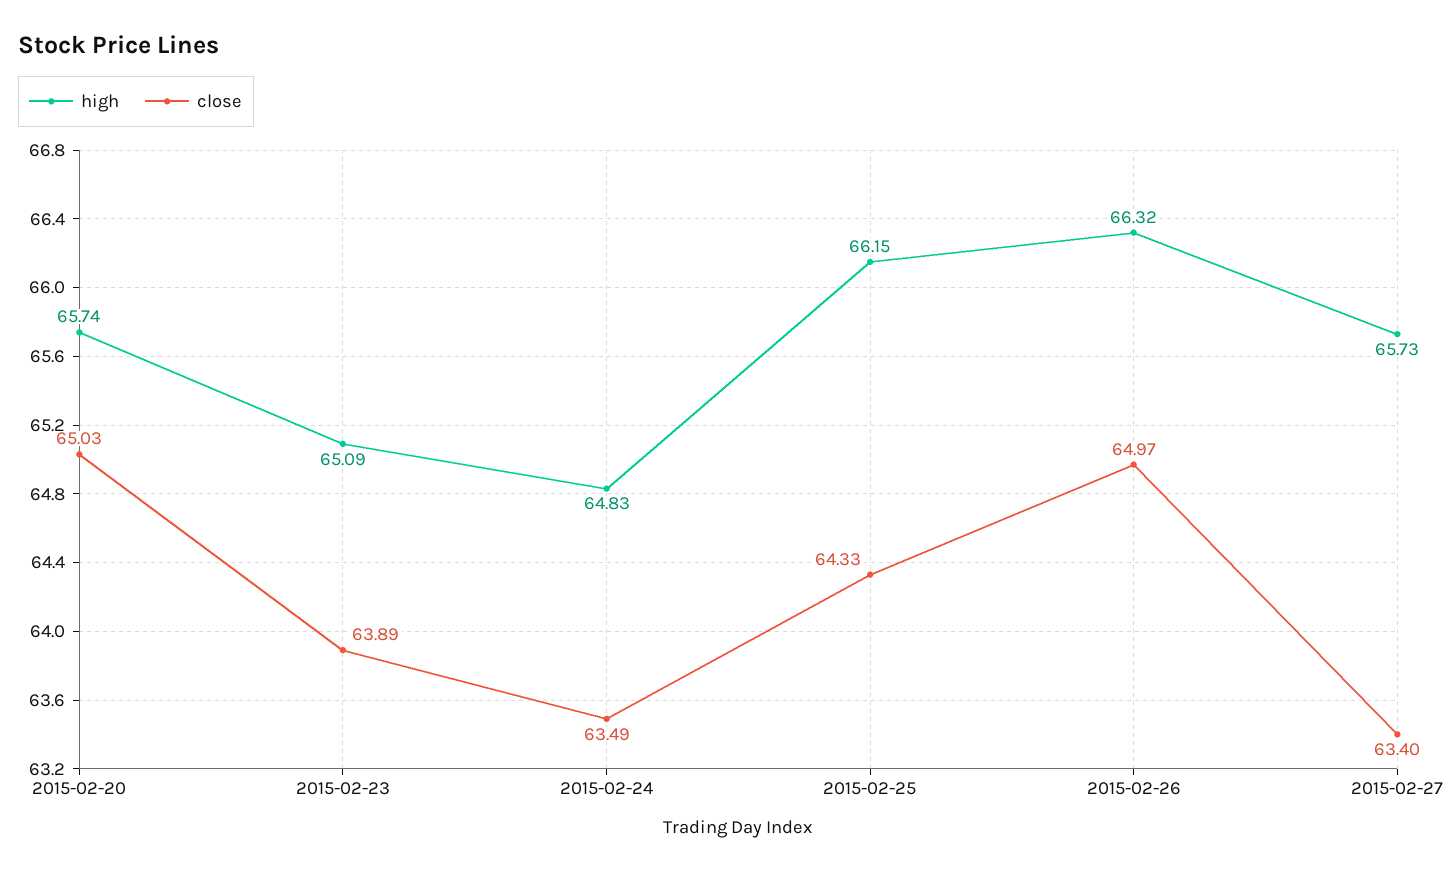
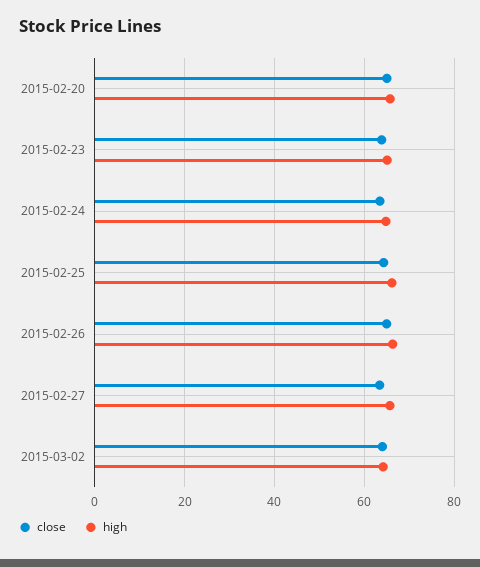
close, 2015-03-02: none -> 64
high, 2015-03-02: none -> 64

